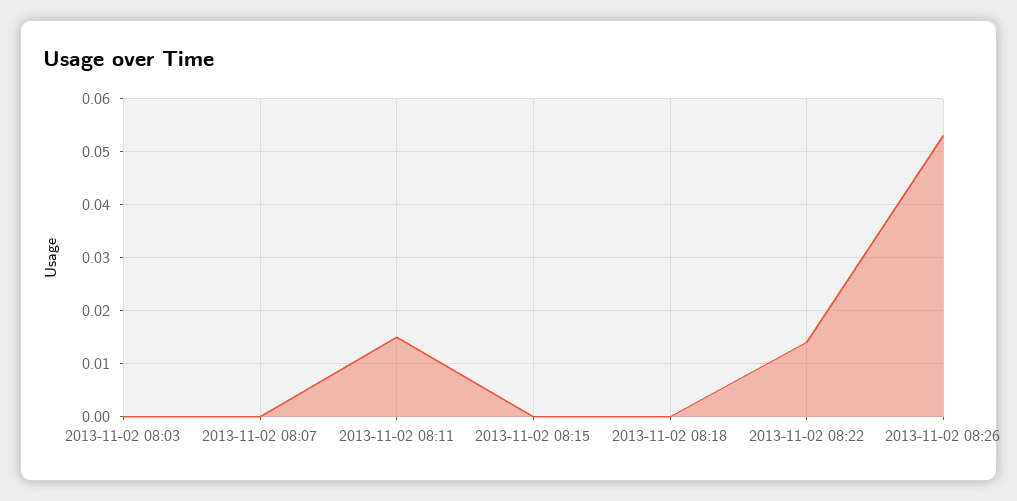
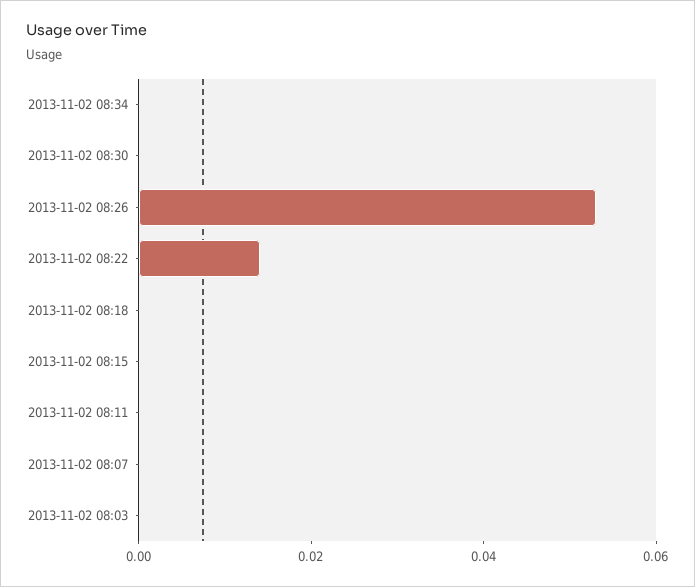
2013-11-02 08:11: 0.015 -> 0
2013-11-02 08:34: none -> 0
2013-11-02 08:30: none -> 0

